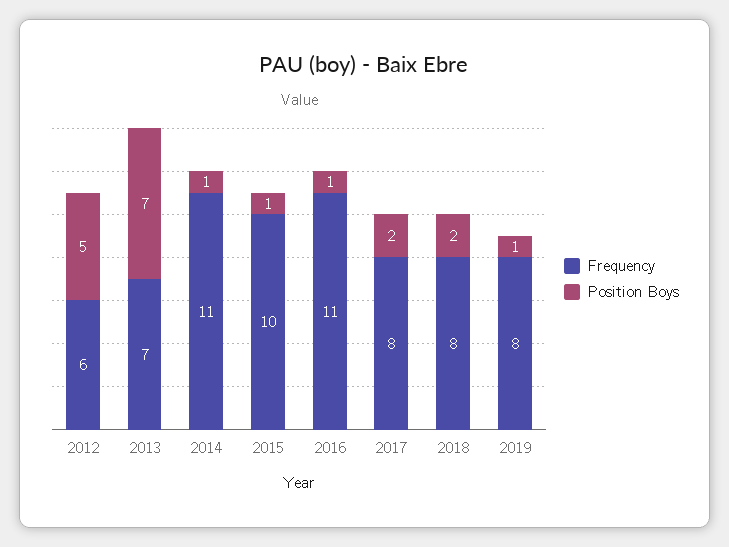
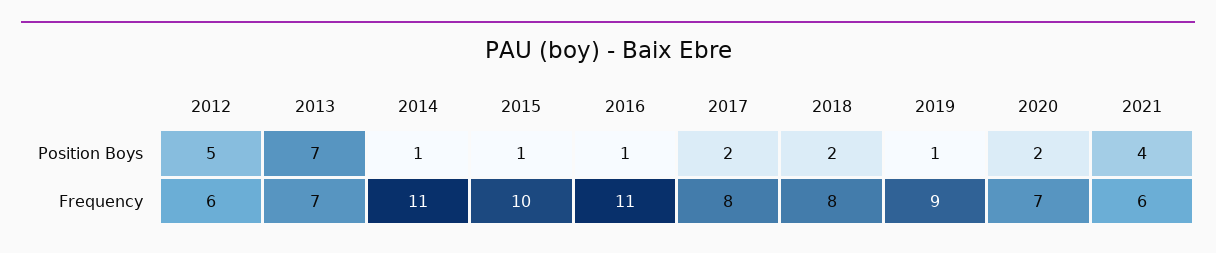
Frequency, 2019: 8 -> 9
Position Boys, 2020: none -> 2
Position Boys, 2021: none -> 4
Frequency, 2020: none -> 7
Frequency, 2021: none -> 6

